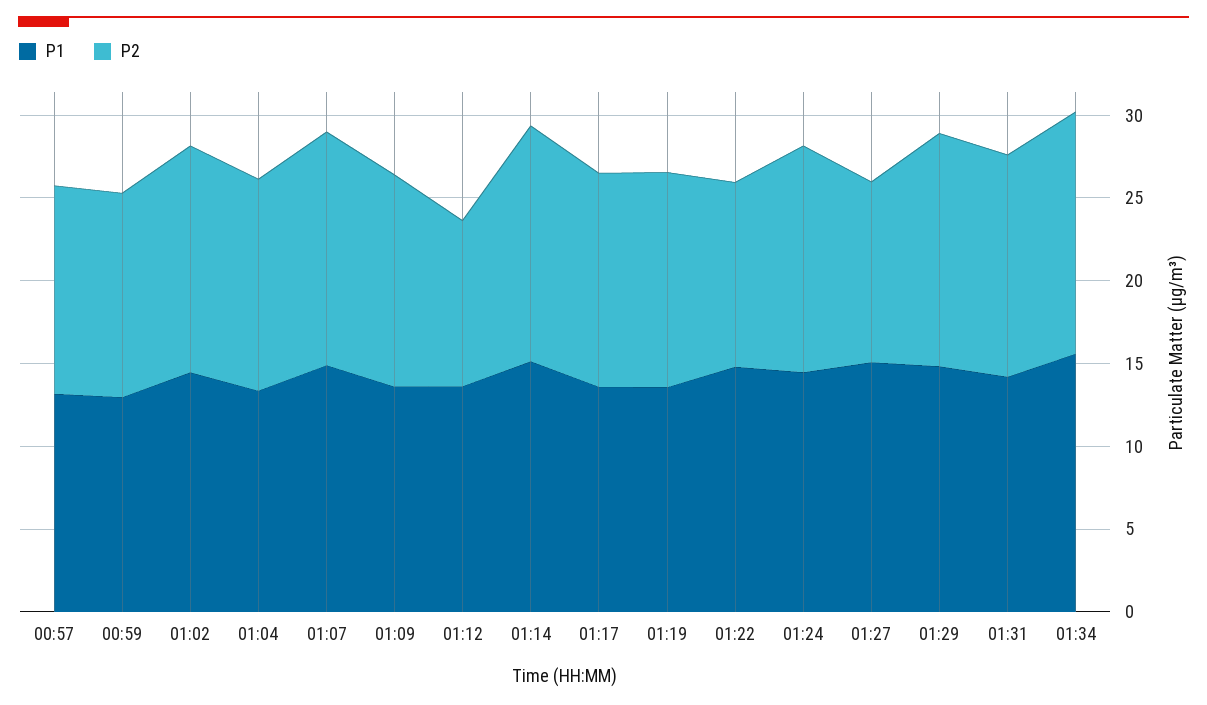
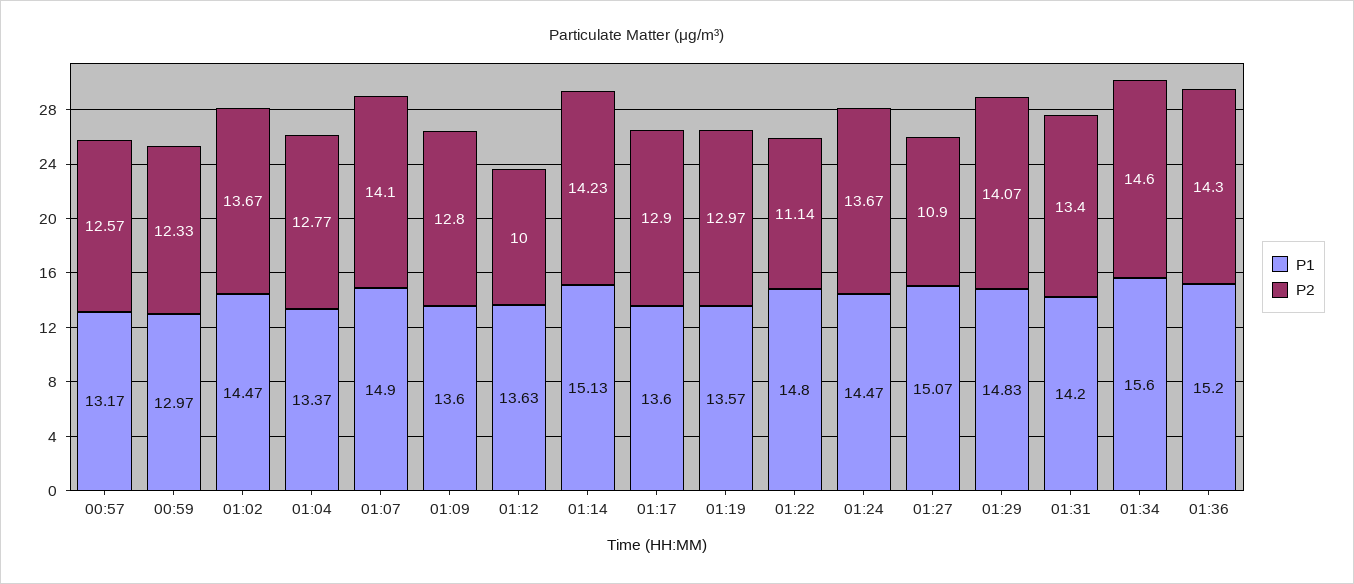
P1, 01:36: none -> 15.2
P2, 01:36: none -> 14.3

